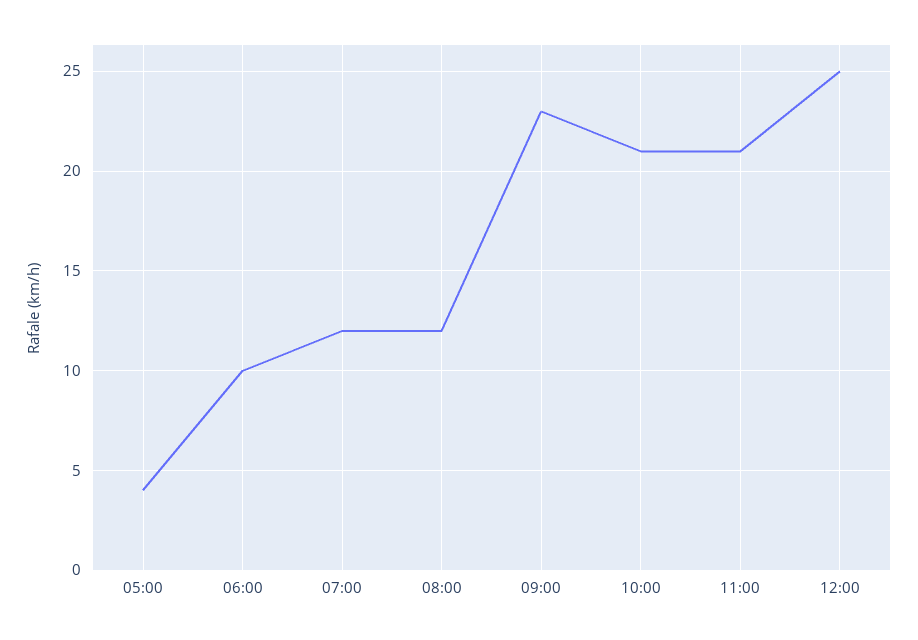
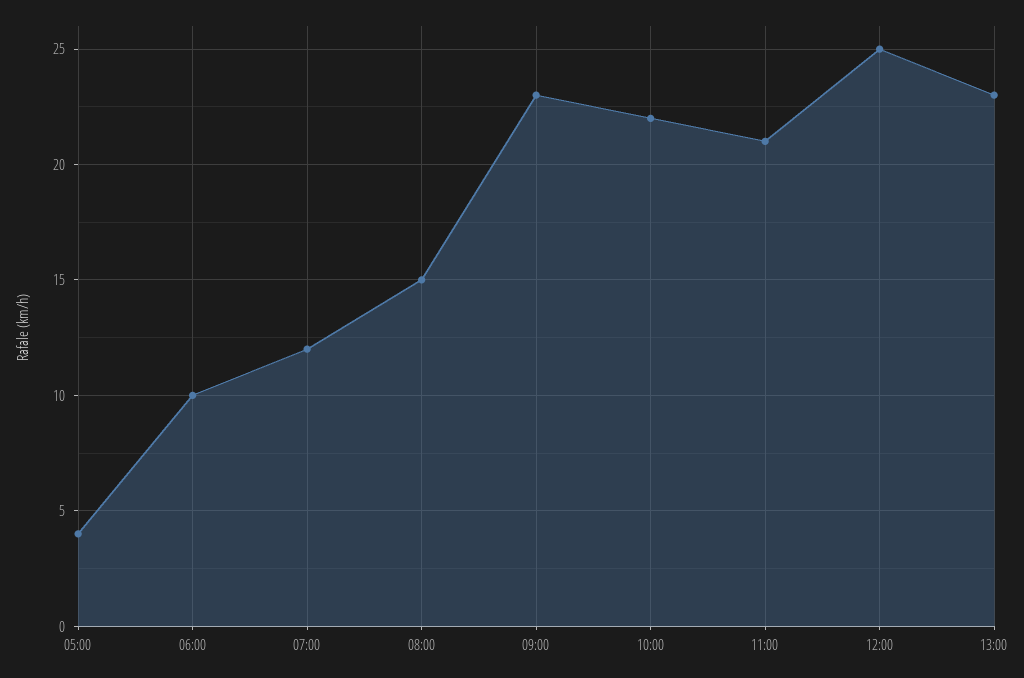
08:00: 12 -> 15
10:00: 21 -> 22
13:00: none -> 23

